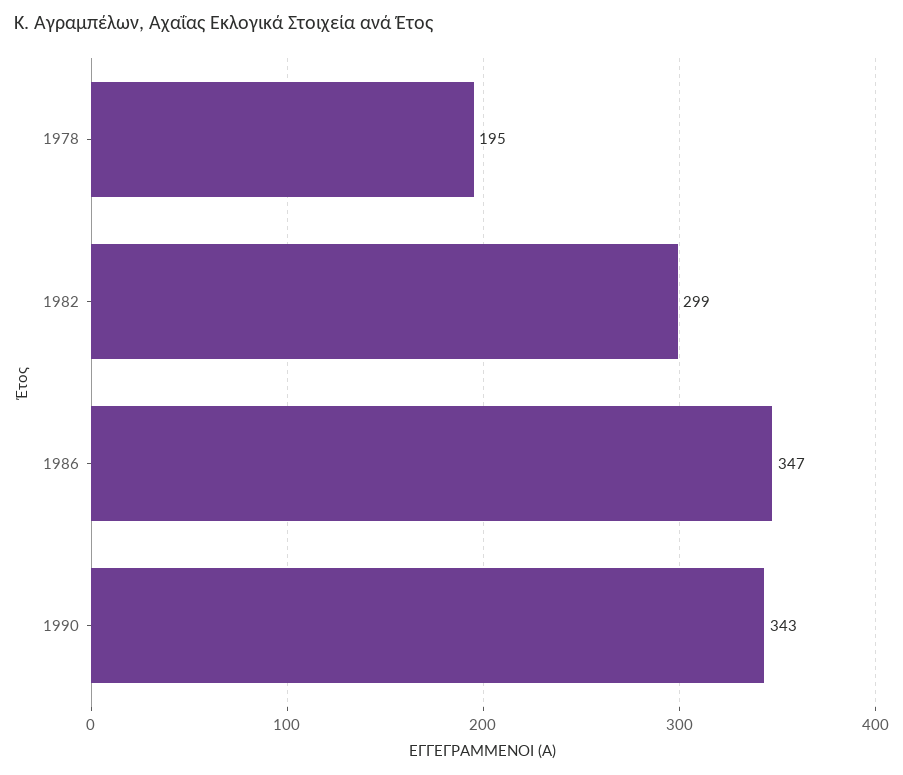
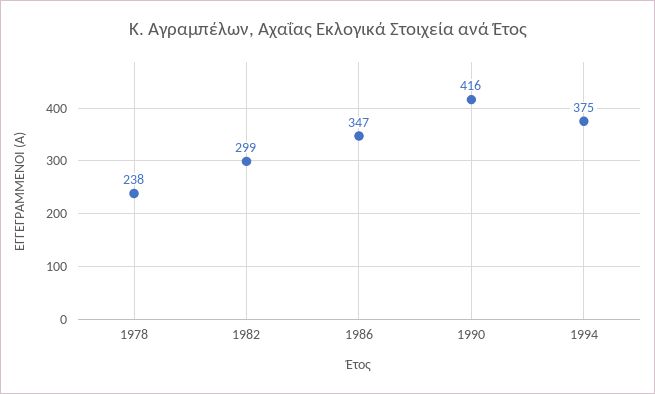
1978: 195 -> 238
1990: 343 -> 416
1994: none -> 375

